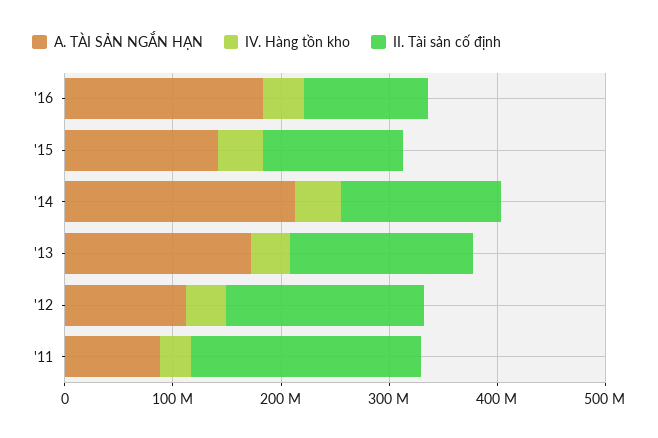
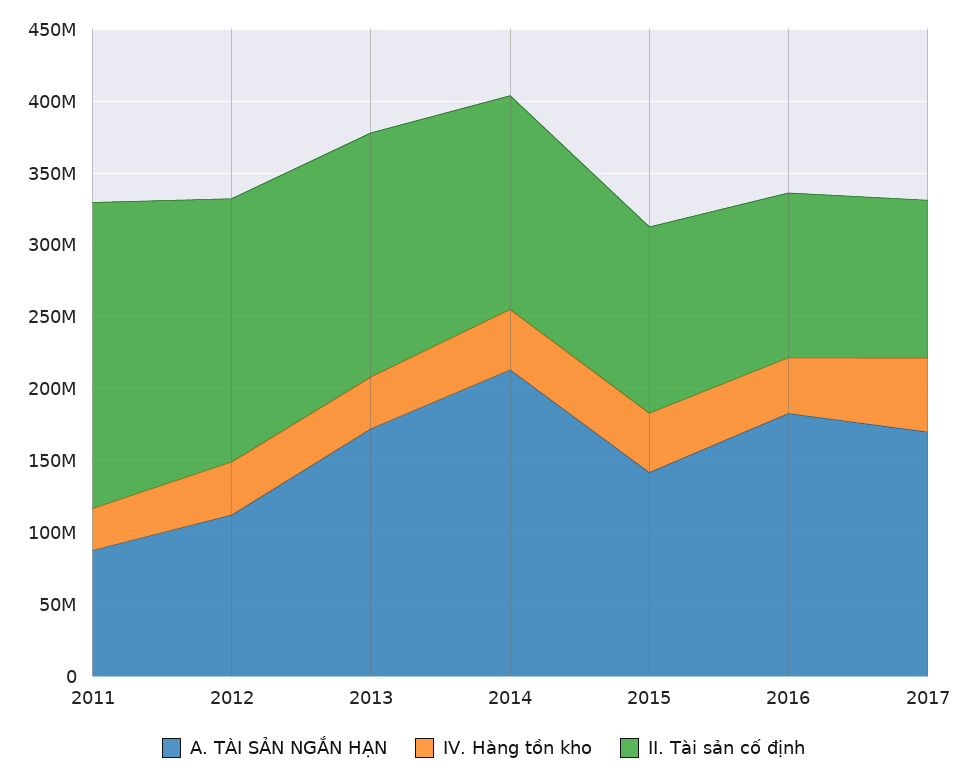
A. TÀI SẢN NGẮN HẠN, 2017: none -> 170000000
IV. Hàng tồn kho, 2017: none -> 50000000
II. Tài sản cố định, 2017: none -> 110000000

